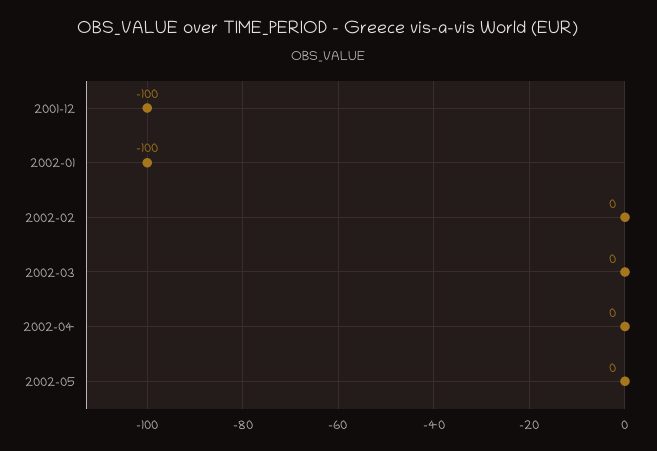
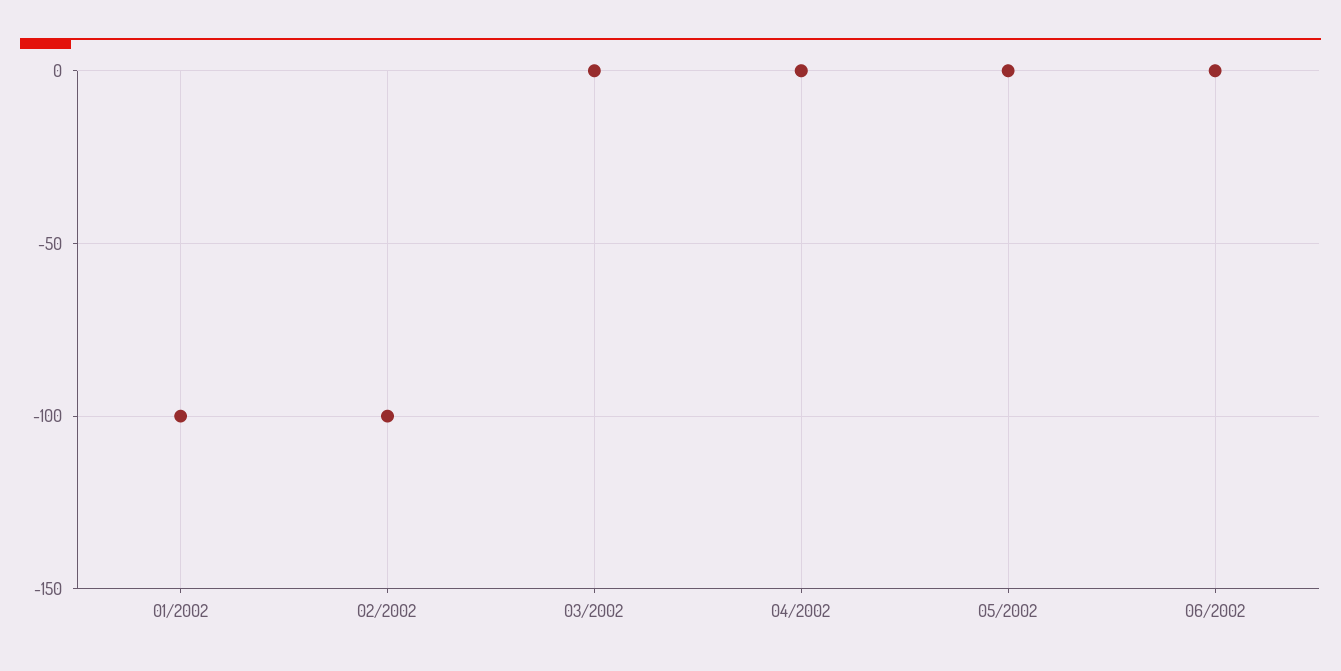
2001-12: -100 -> none
2002-02: 0 -> -100
06/2002: none -> 0

